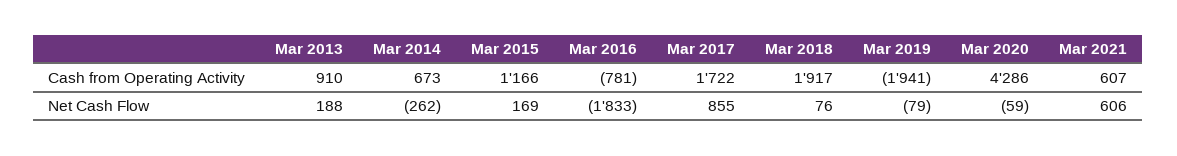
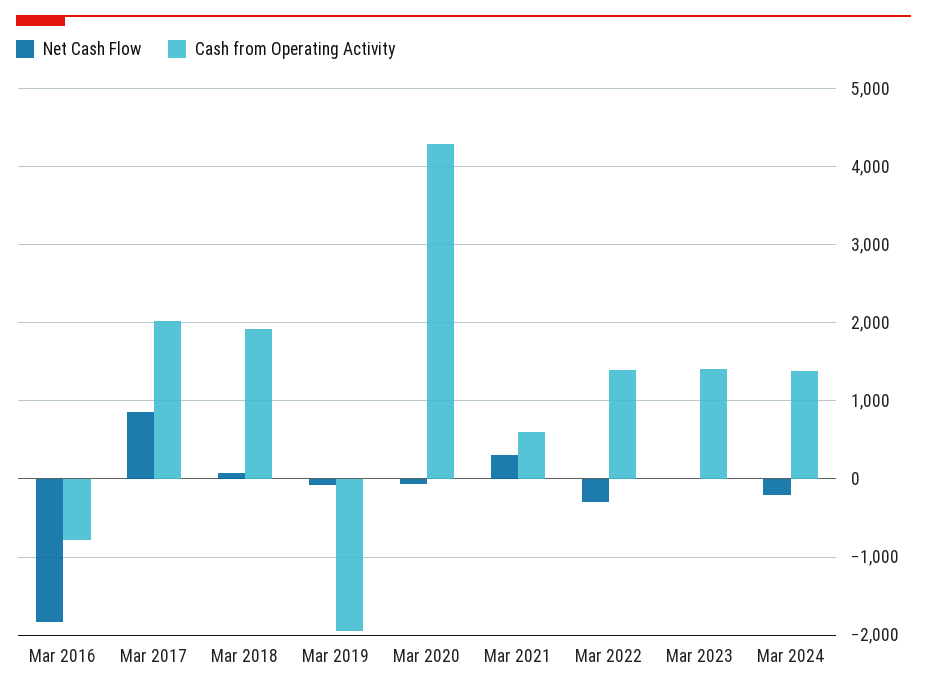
Cash from Operating Activity, Mar 2013: 910 -> none
Cash from Operating Activity, Mar 2014: 673 -> none
Cash from Operating Activity, Mar 2015: 1166 -> none
Cash from Operating Activity, Mar 2017: 1722 -> 2000
Net Cash Flow, Mar 2013: 188 -> none
Net Cash Flow, Mar 2014: -262 -> none
Net Cash Flow, Mar 2015: 169 -> none
Net Cash Flow, Mar 2021: 606 -> 300
Net Cash Flow, Mar 2022: none -> -300
Cash from Operating Activity, Mar 2022: none -> 1400
Net Cash Flow, Mar 2023: none -> 0
Cash from Operating Activity, Mar 2023: none -> 1400
Net Cash Flow, Mar 2024: none -> -200
Cash from Operating Activity, Mar 2024: none -> 1400

